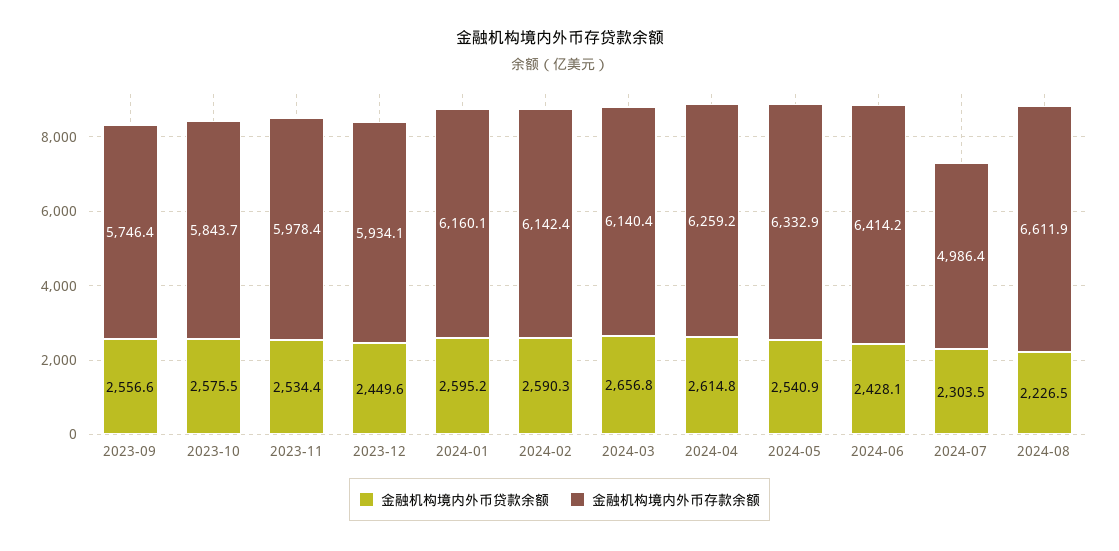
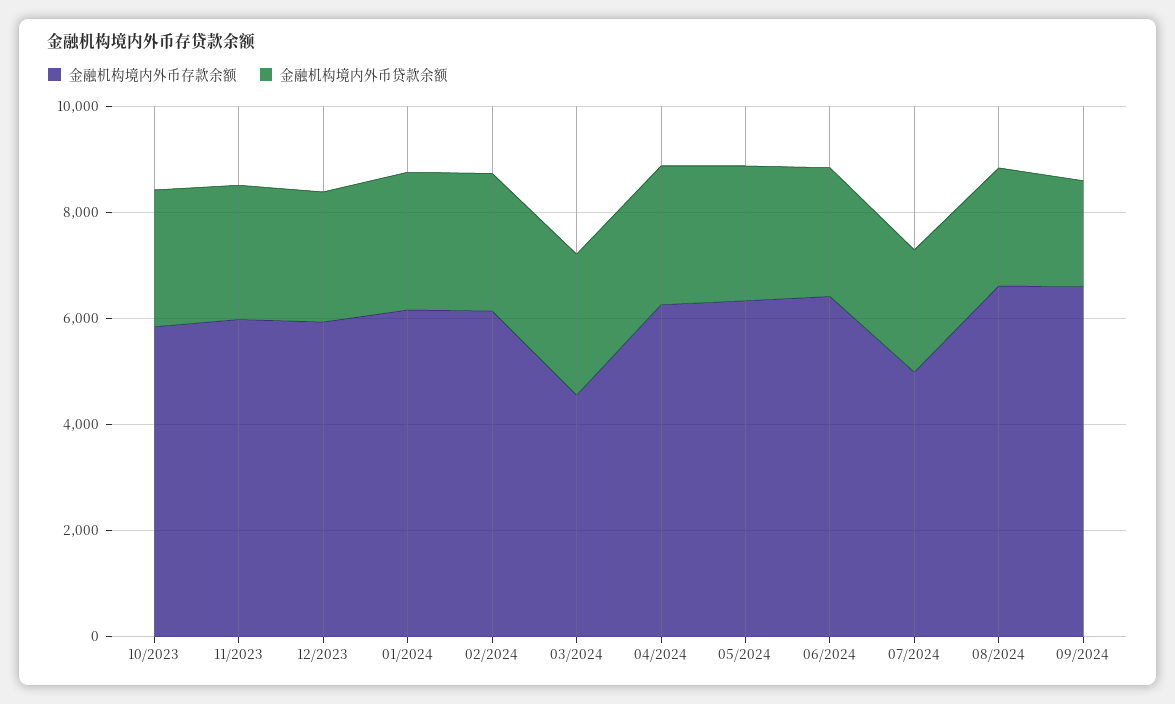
金融机构境内外币贷款余额, 2023-09: 2556.6 -> none
金融机构境内外币存款余额, 2023-09: 5746.4 -> none
金融机构境内外币存款余额, 2024-03: 6140.4 -> 4500
金融机构境内外币存款余额, 09/2024: none -> 6500
金融机构境内外币贷款余额, 09/2024: none -> 2000

